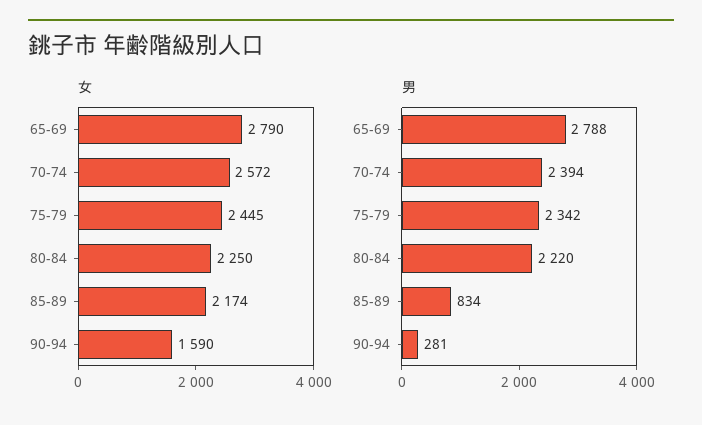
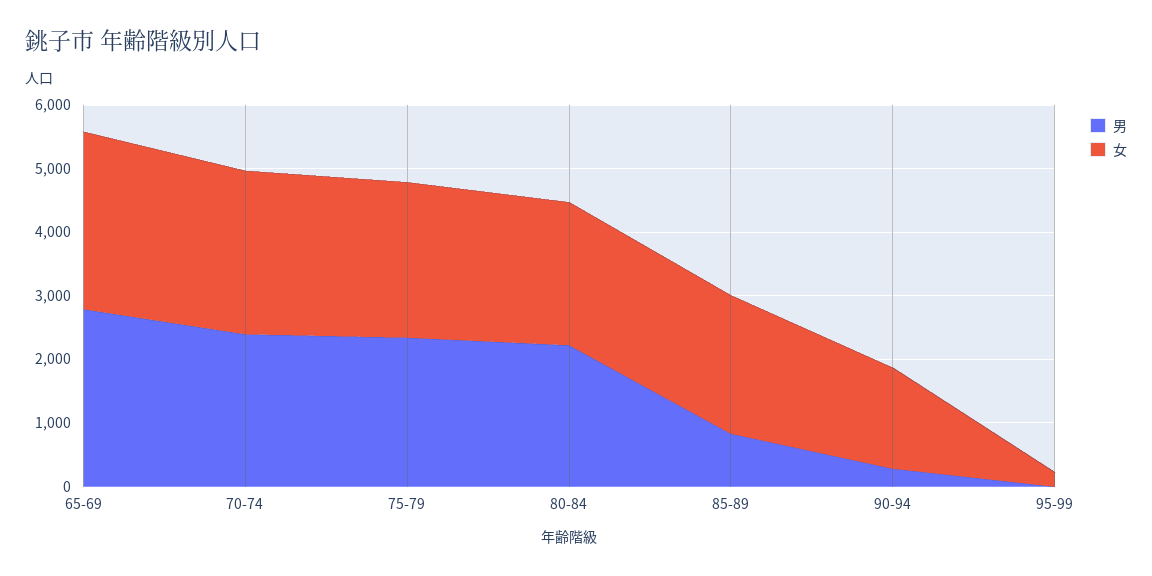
男, 95-99: none -> 0
女, 95-99: none -> 200

